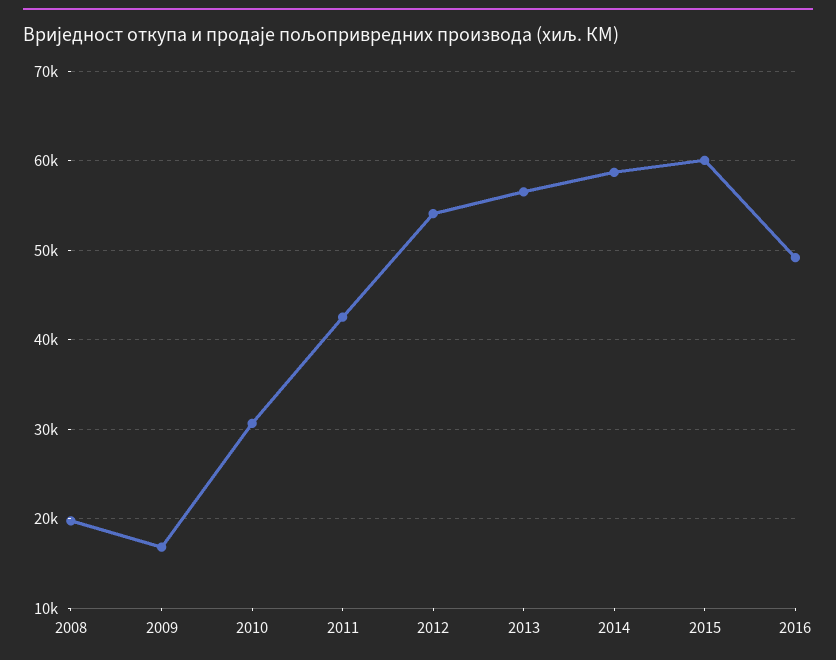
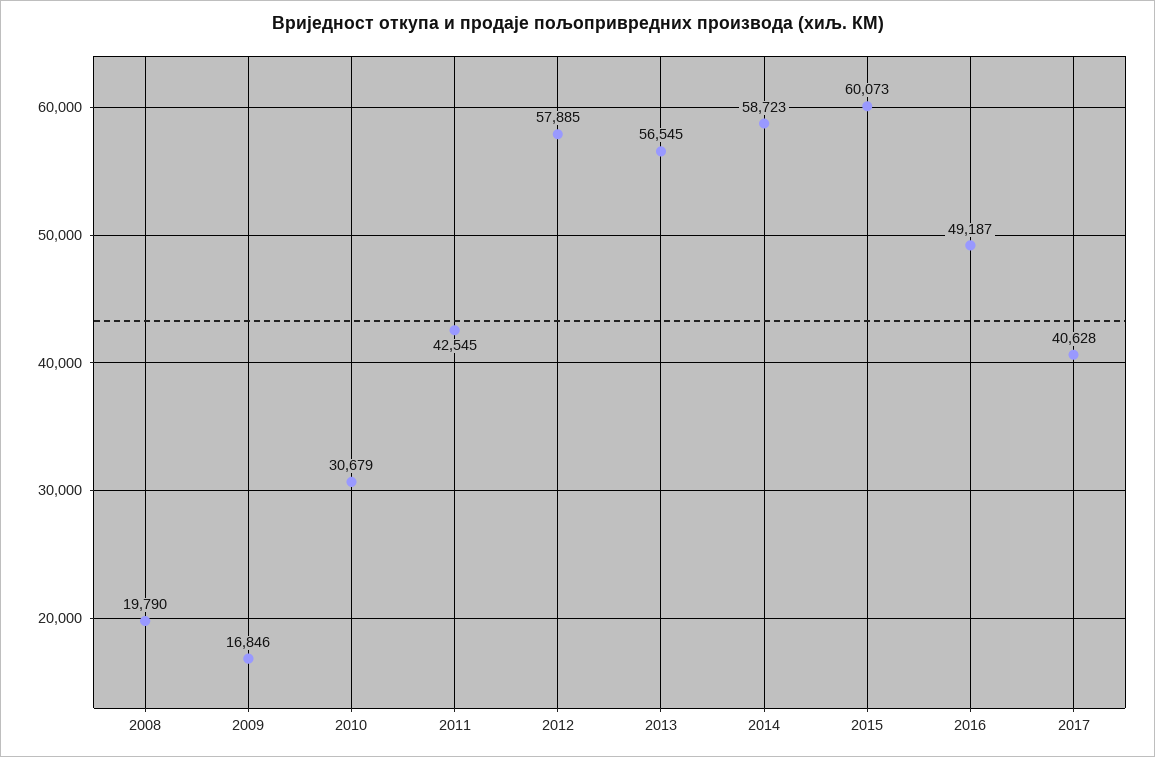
2012: 54000 -> 57885
2017: none -> 40628

